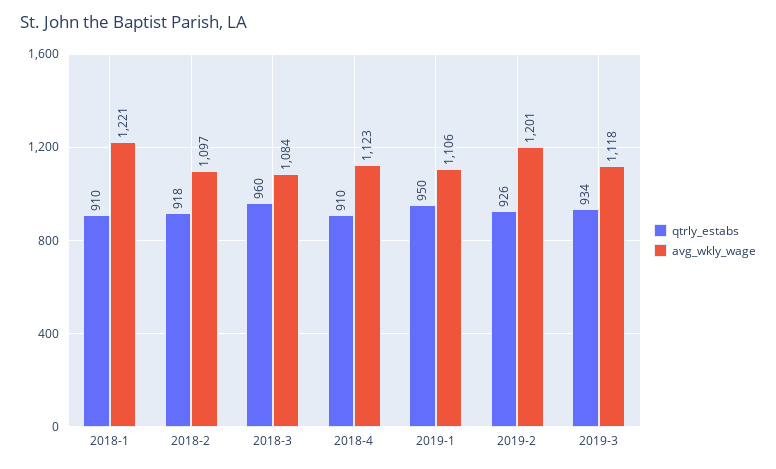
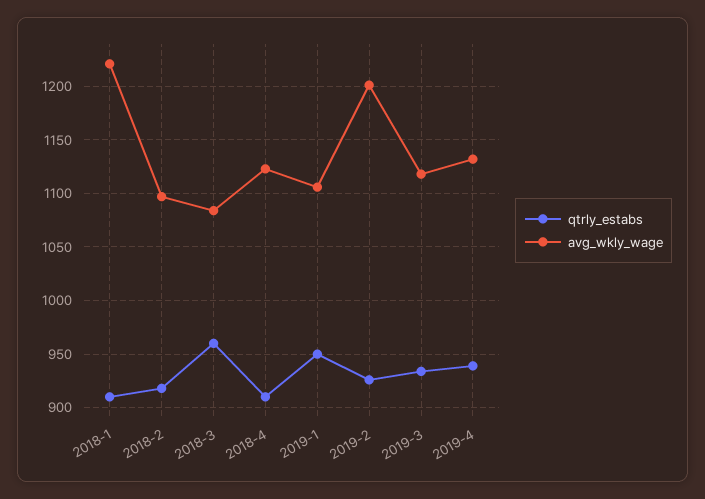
qtrly_estabs, 2019-4: none -> 940
avg_wkly_wage, 2019-4: none -> 1130

